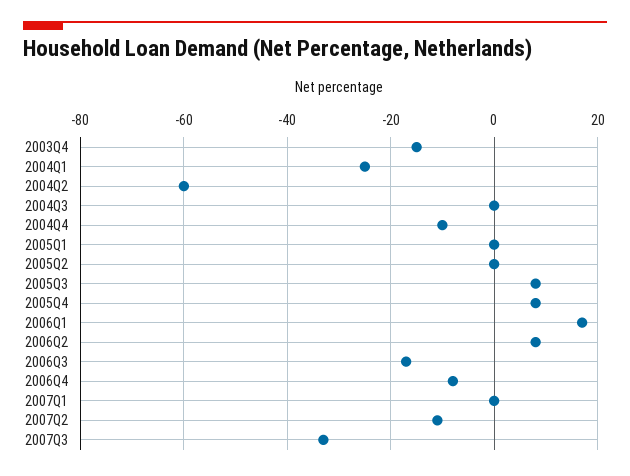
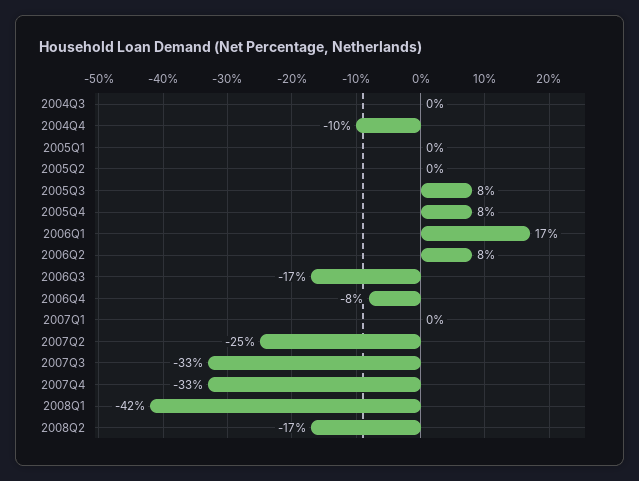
2003Q4: -15 -> none
2004Q1: -25 -> none
2004Q2: -60 -> none
2007Q2: -10 -> -25
2007Q4: none -> -33
2008Q1: none -> -42
2008Q2: none -> -17

